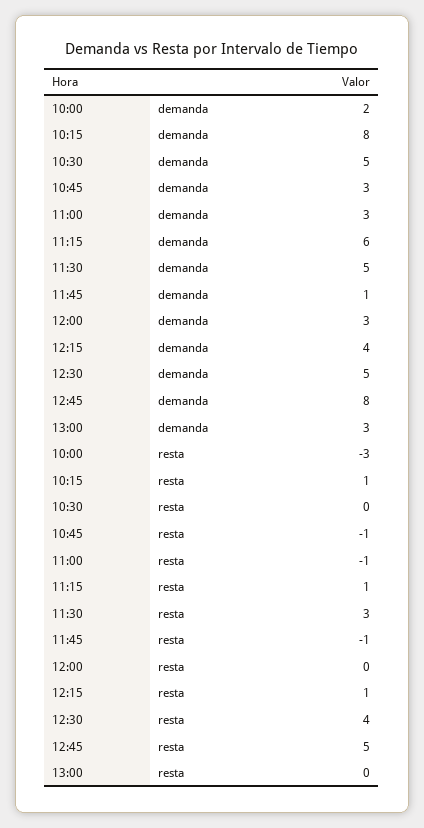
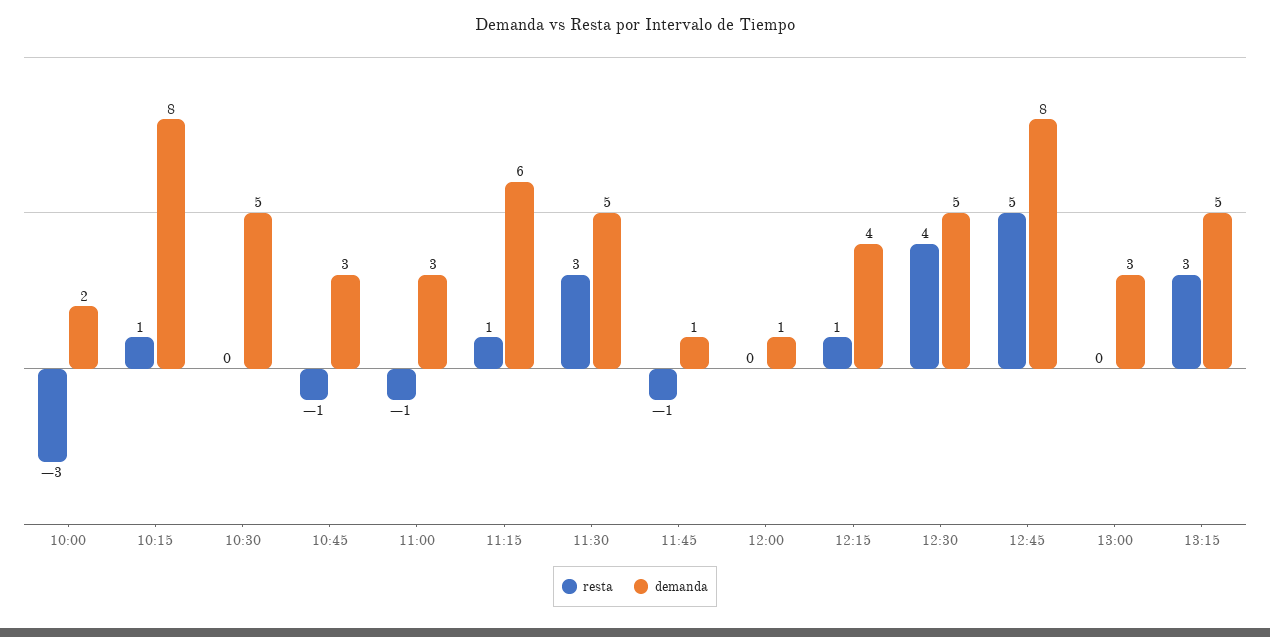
demanda, 12:00: 3 -> 1
resta, 13:15: none -> 3
demanda, 13:15: none -> 5

